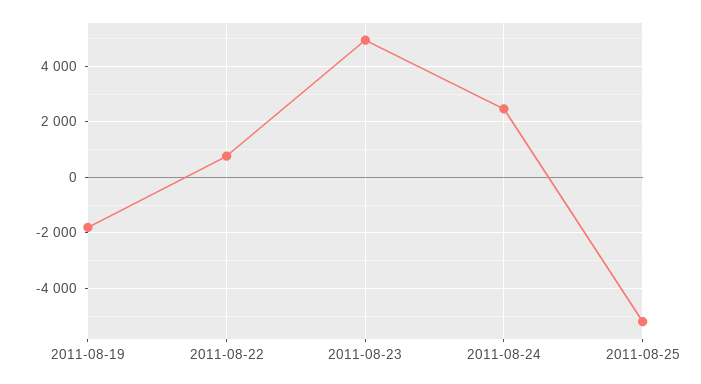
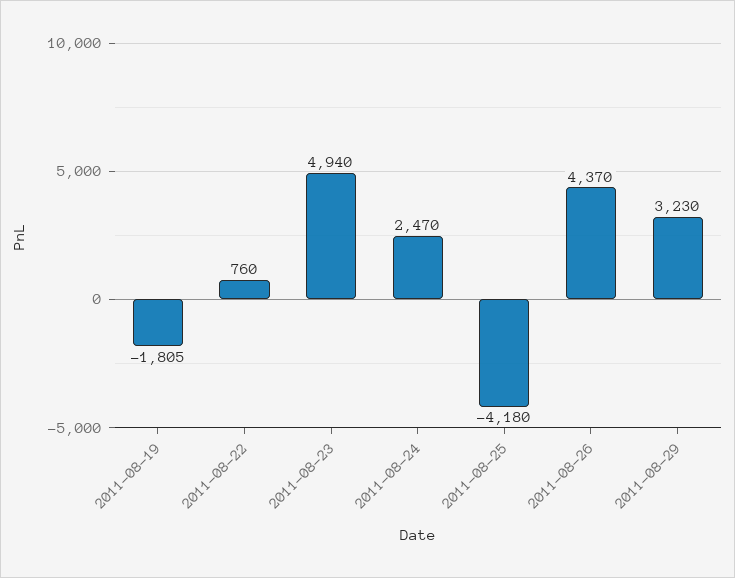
2011-08-25: -5250 -> -4180
2011-08-26: none -> 4370
2011-08-29: none -> 3230

